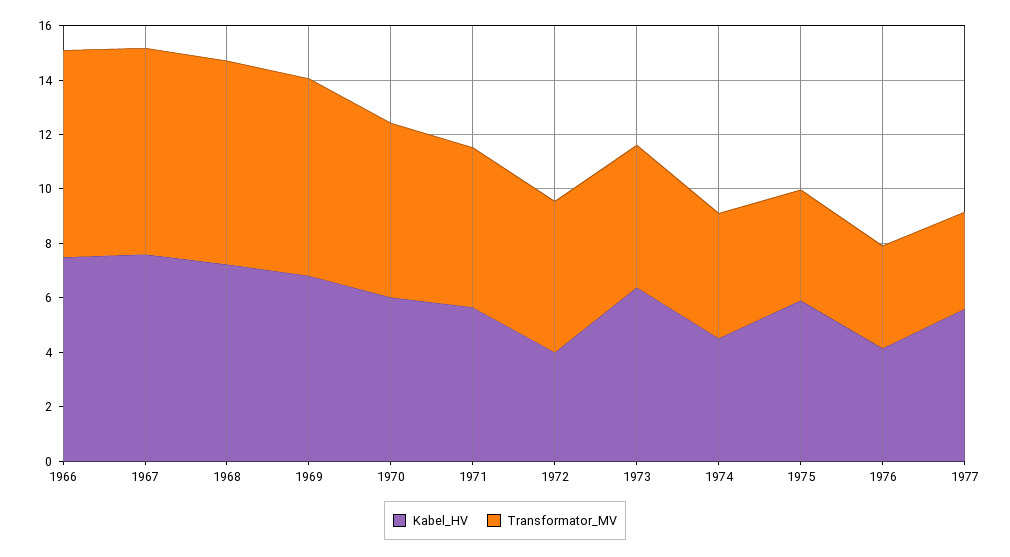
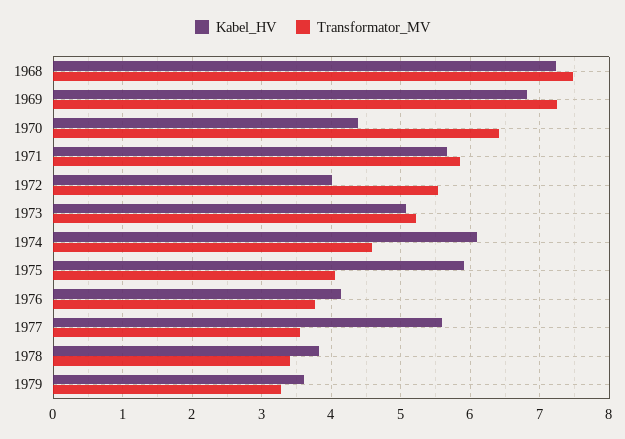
Kabel_HV, 1966: 7.5 -> none
Transformator_MV, 1966: 7.5 -> none
Kabel_HV, 1967: 7.5 -> none
Transformator_MV, 1967: 7.5 -> none
Kabel_HV, 1970: 6 -> 4.4
Kabel_HV, 1973: 6.5 -> 5.1
Kabel_HV, 1974: 4.5 -> 6.1
Kabel_HV, 1978: none -> 3.8
Transformator_MV, 1978: none -> 3.4
Kabel_HV, 1979: none -> 3.6
Transformator_MV, 1979: none -> 3.3

